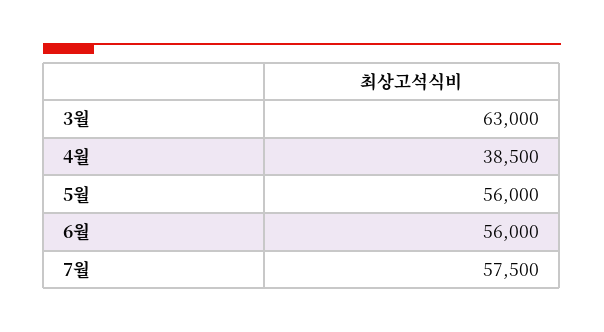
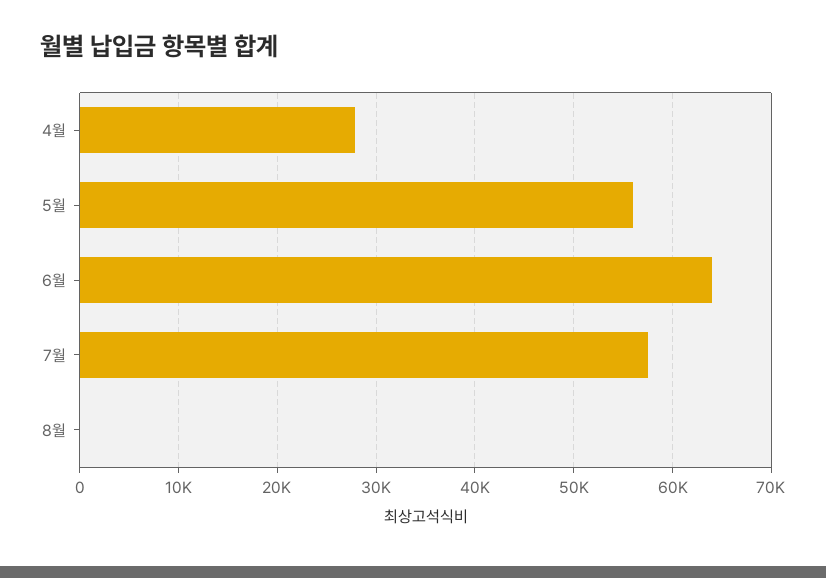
3월: 63000 -> none
4월: 38500 -> 28000
6월: 56000 -> 64000
8월: none -> 0

